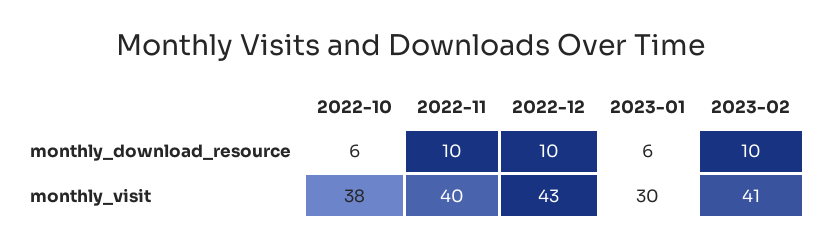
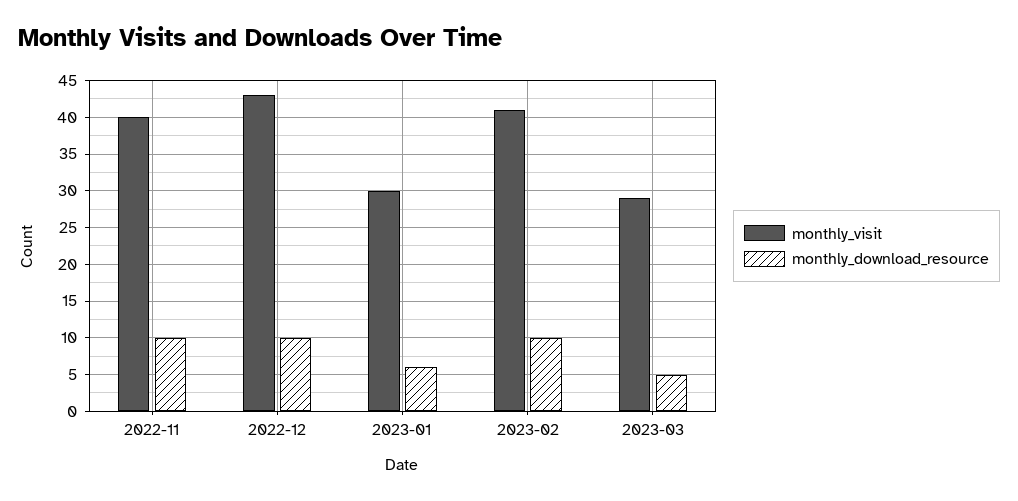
monthly_download_resource, 2022-10: 6 -> none
monthly_visit, 2022-10: 38 -> none
monthly_visit, 2023-03: none -> 29
monthly_download_resource, 2023-03: none -> 5

